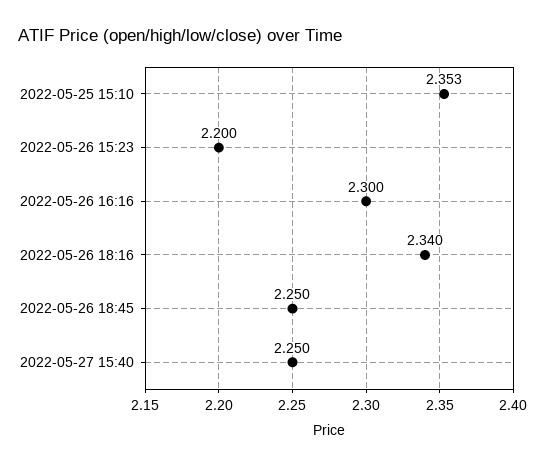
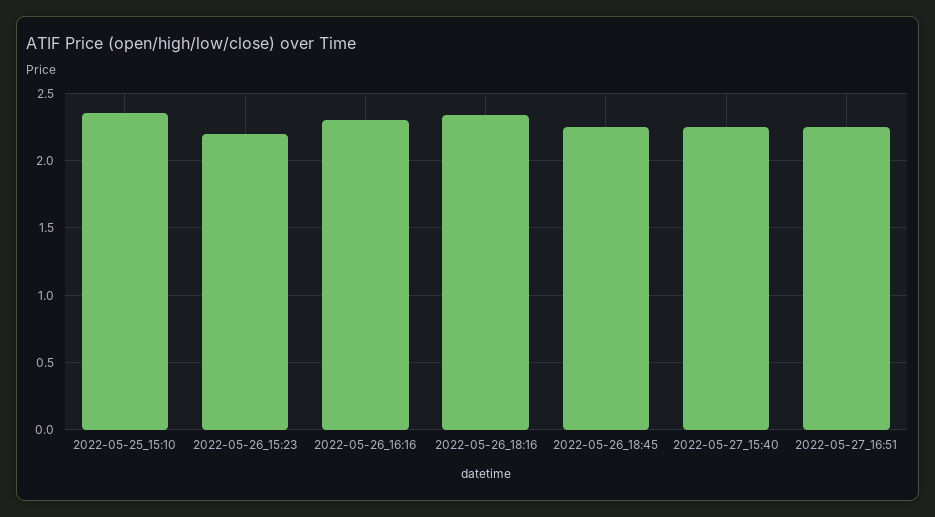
2022-05-27_16:51: none -> 2.25

